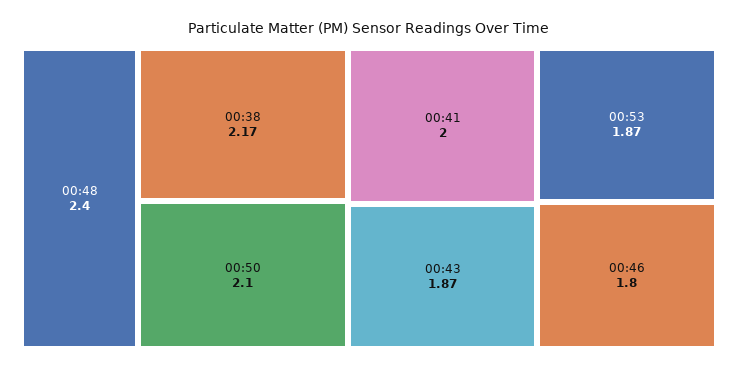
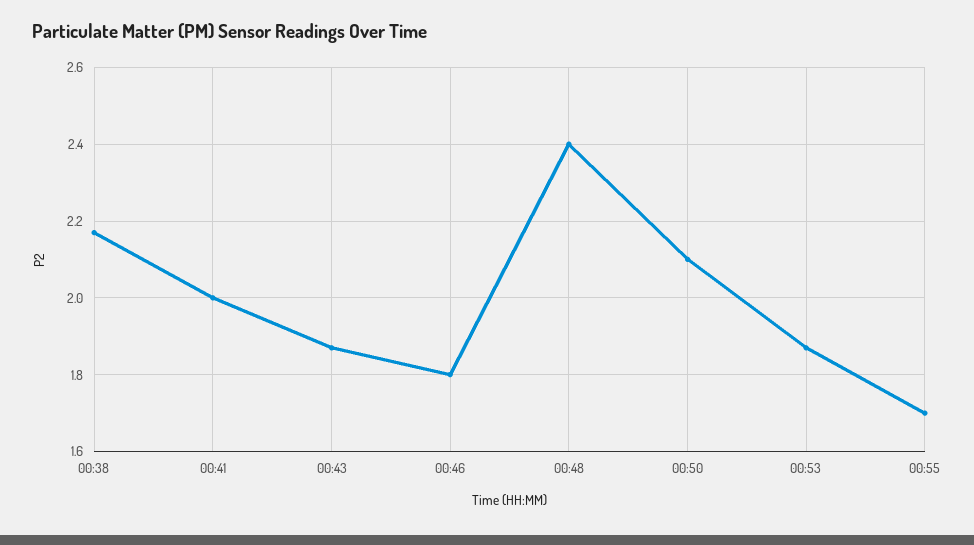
00:55: none -> 1.7

